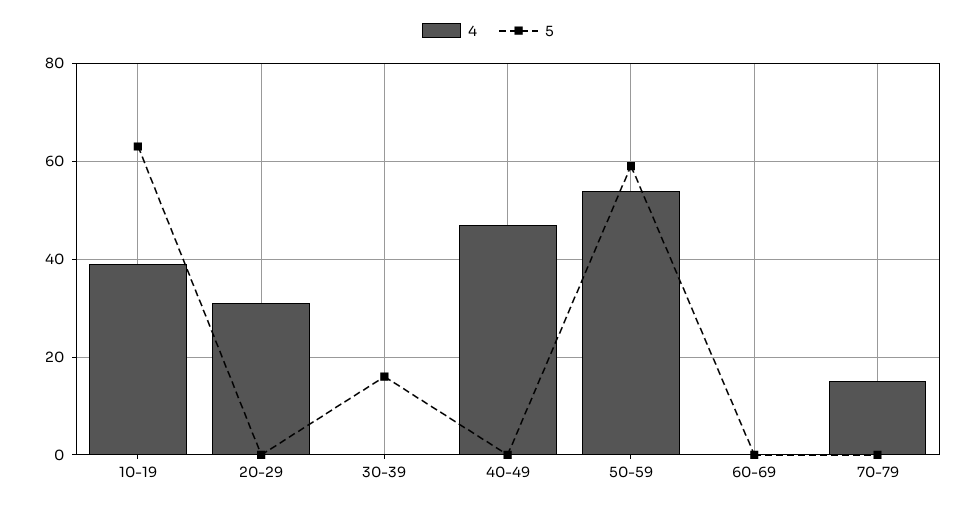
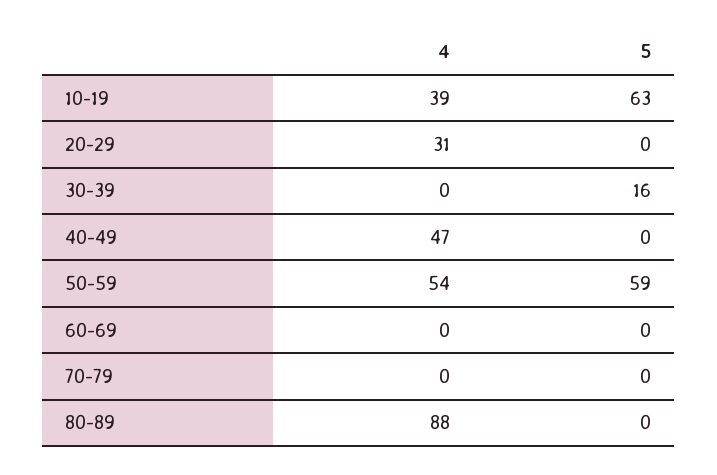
4, 70-79: 15 -> 0
4, 80-89: none -> 88
5, 80-89: none -> 0

